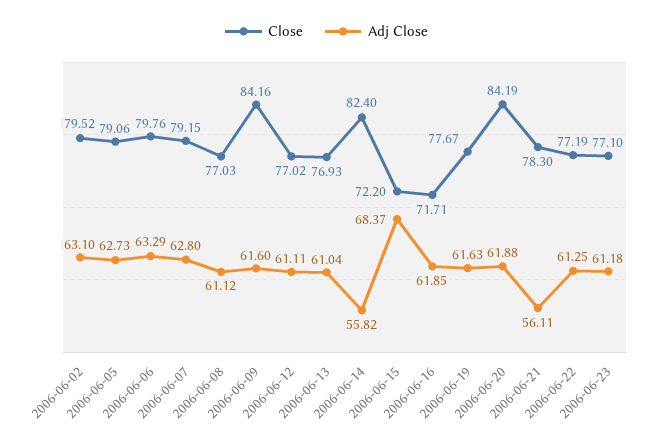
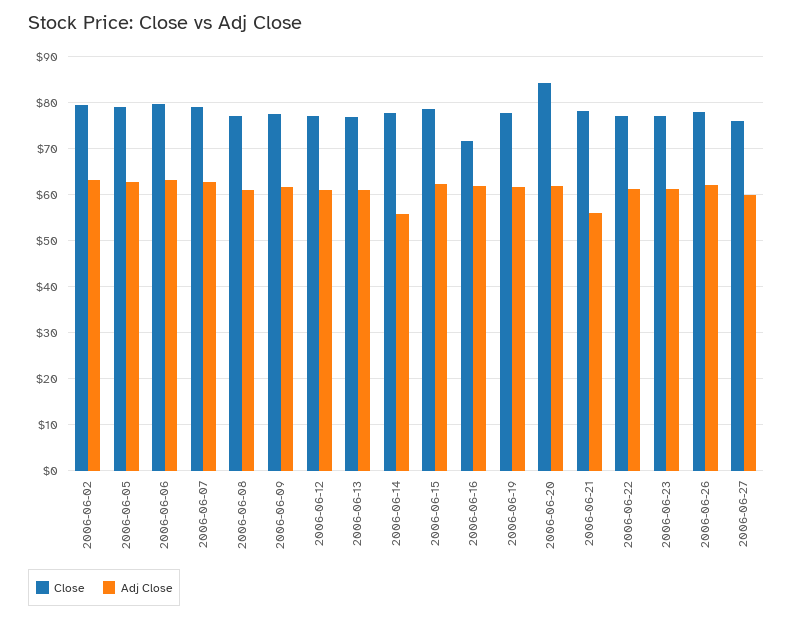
Close, 2006-06-09: 84.16 -> 78
Close, 2006-06-14: 82.4 -> 78
Close, 2006-06-15: 72.2 -> 78
Adj Close, 2006-06-15: 68.37 -> 62
Close, 2006-06-26: none -> 78
Adj Close, 2006-06-26: none -> 62
Close, 2006-06-27: none -> 76
Adj Close, 2006-06-27: none -> 60

